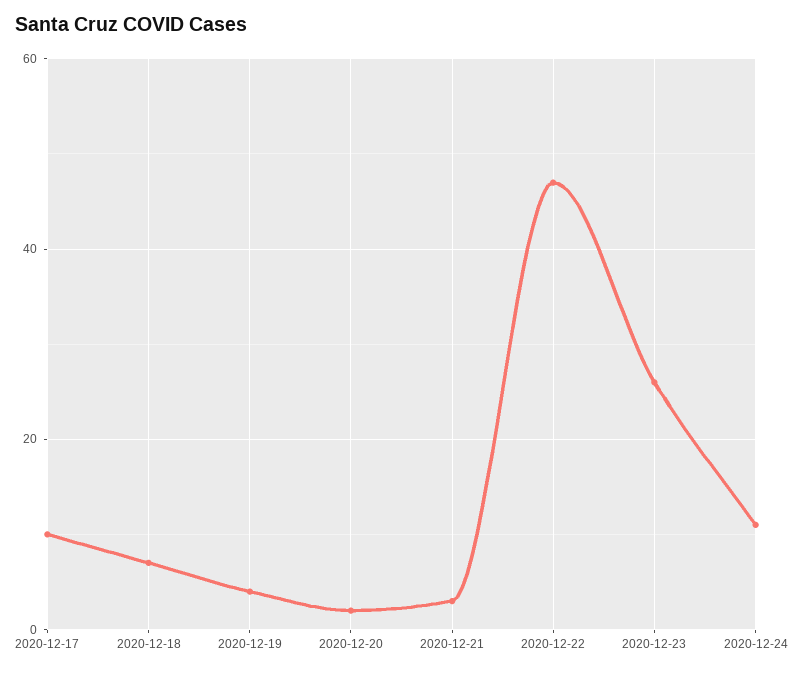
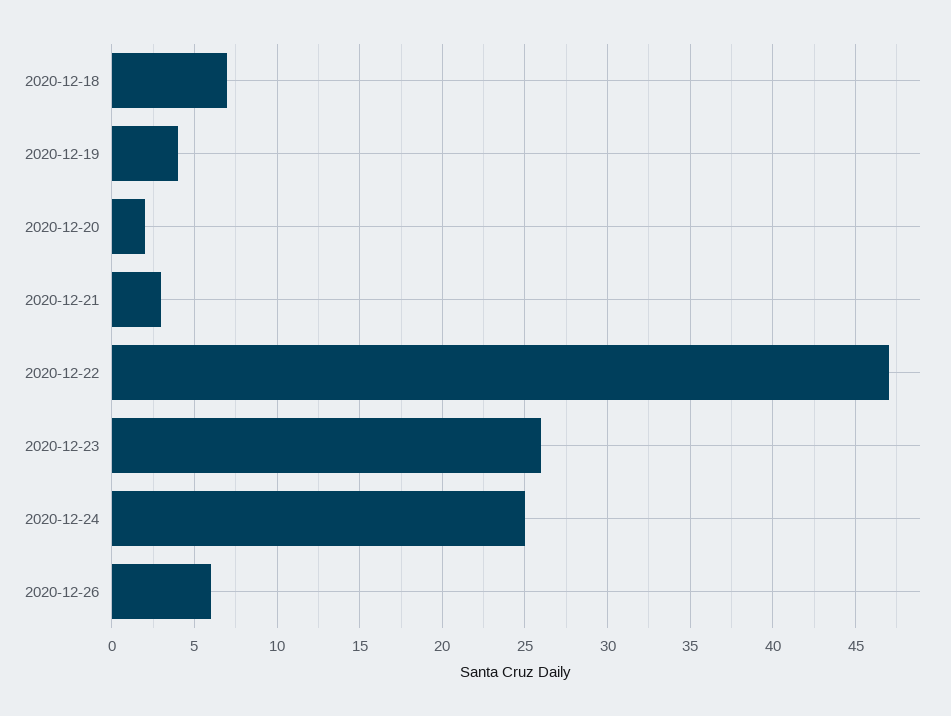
2020-12-17: 10 -> none
2020-12-24: 10 -> 25
2020-12-26: none -> 6

